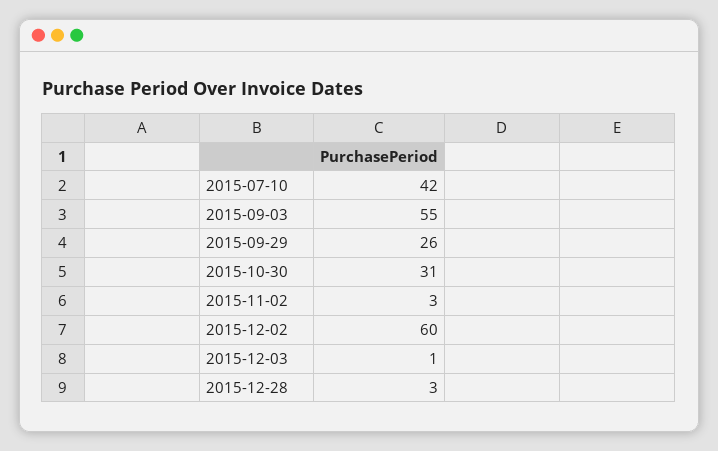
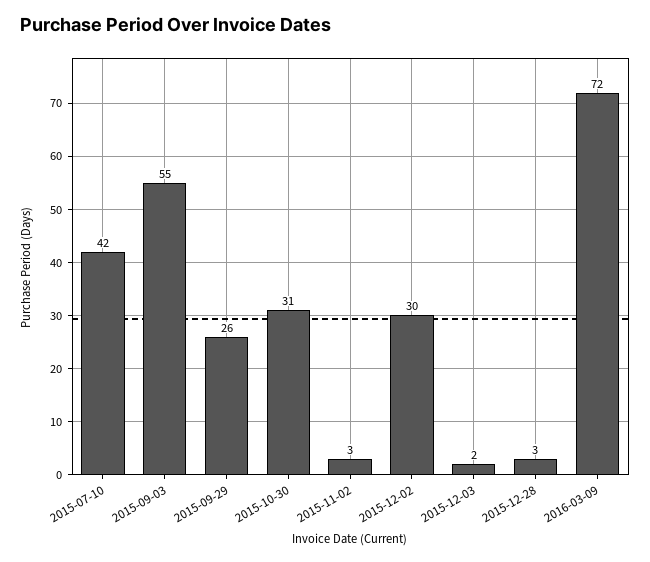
2015-12-02: 60 -> 30
2015-12-03: 1 -> 2
2016-03-09: none -> 72

